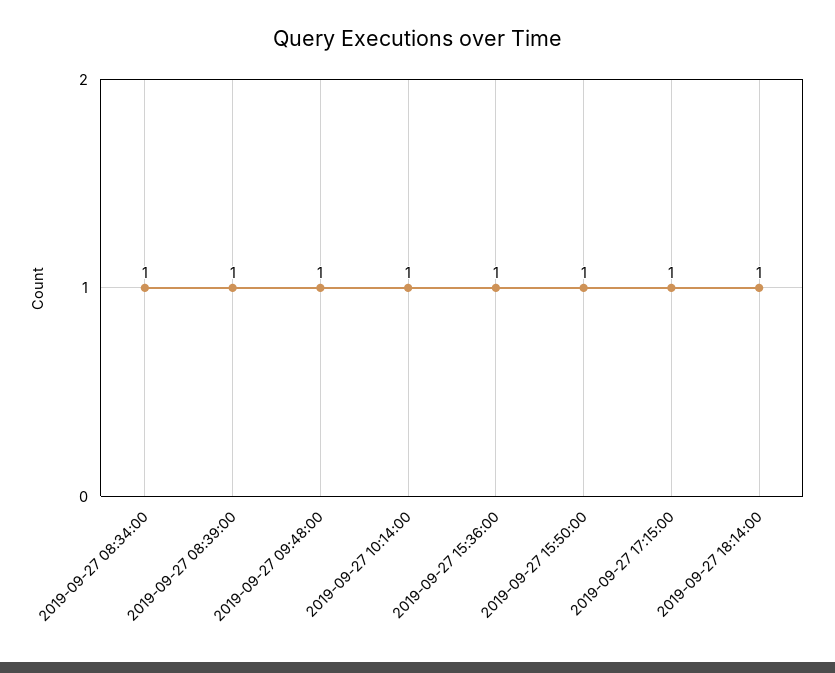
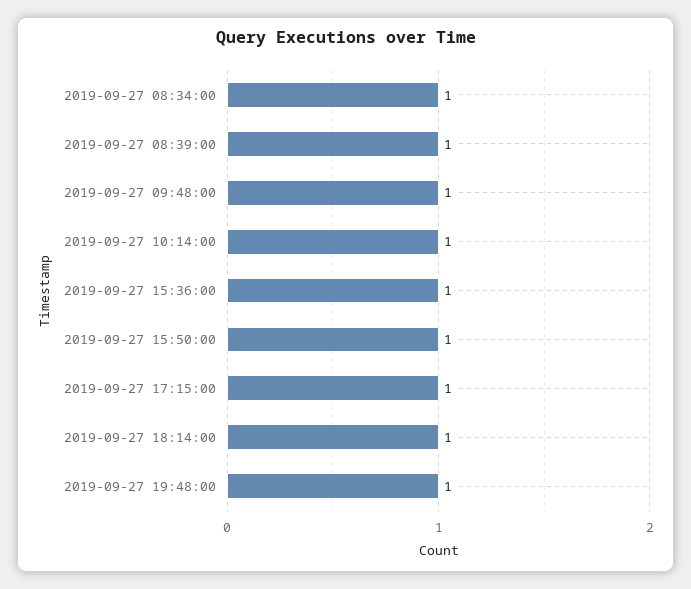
2019-09-27 19:48:00: none -> 1

